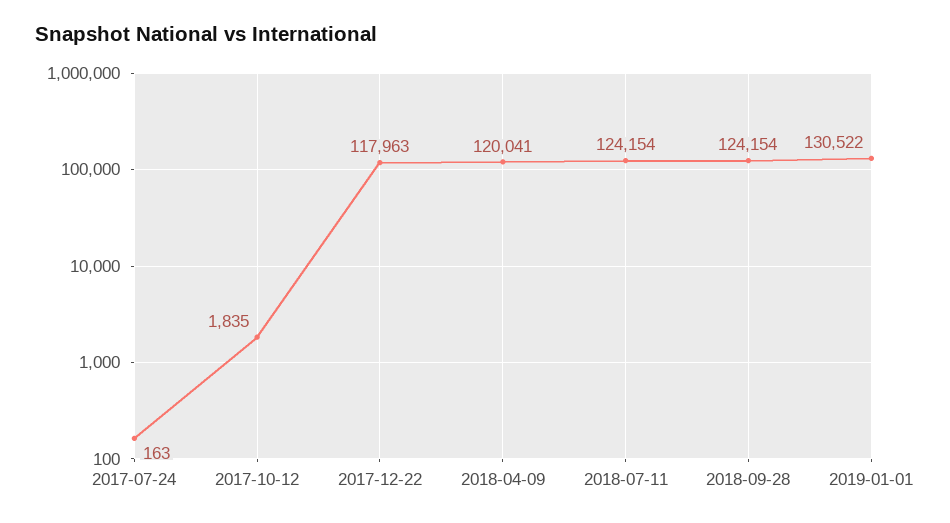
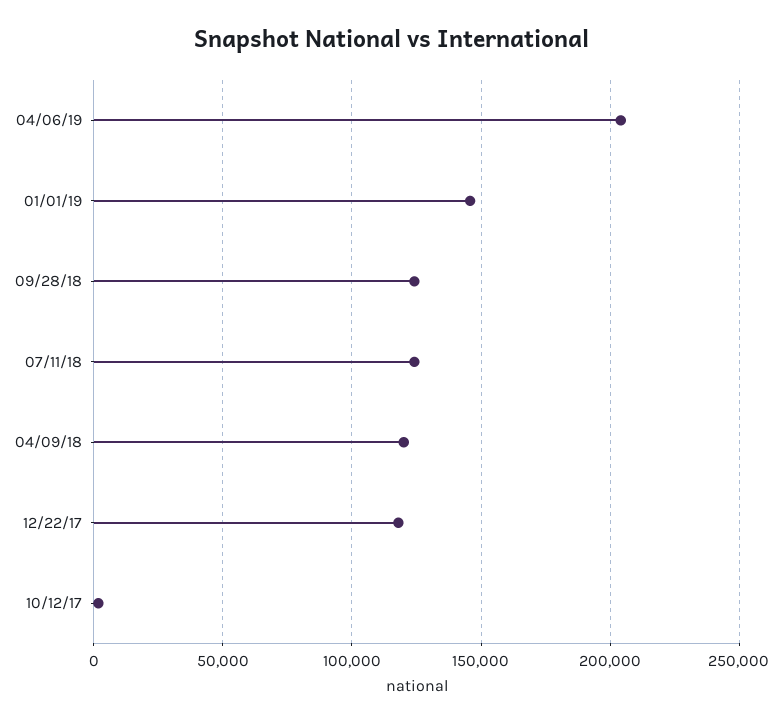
2017-07-24: 163 -> none
2019-01-01: 130522 -> 145000
04/06/19: none -> 205000

